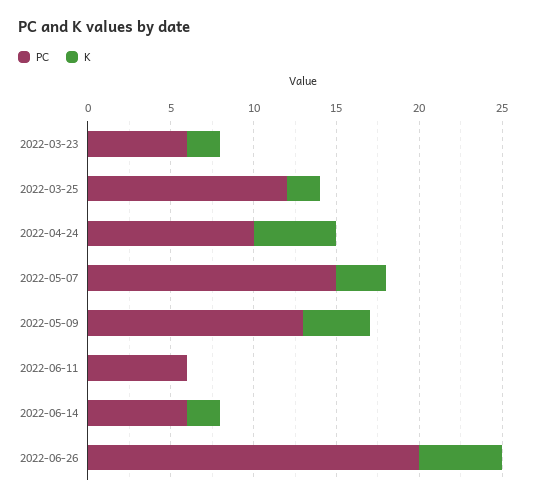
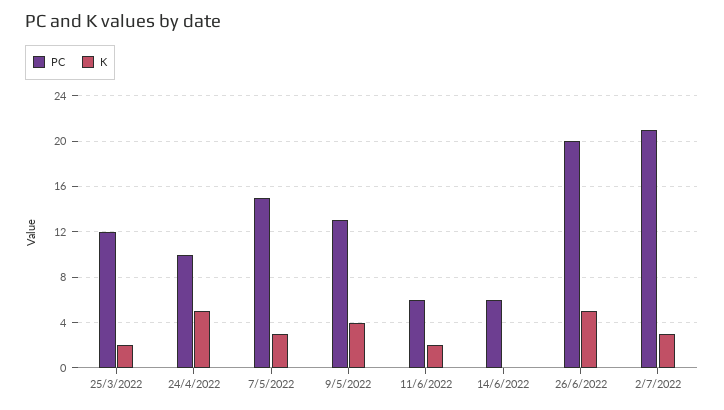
PC, 2022-03-23: 6 -> none
K, 2022-03-23: 2 -> none
K, 2022-06-11: 0 -> 2
K, 2022-06-14: 2 -> 0
PC, 2/7/2022: none -> 21
K, 2/7/2022: none -> 3

